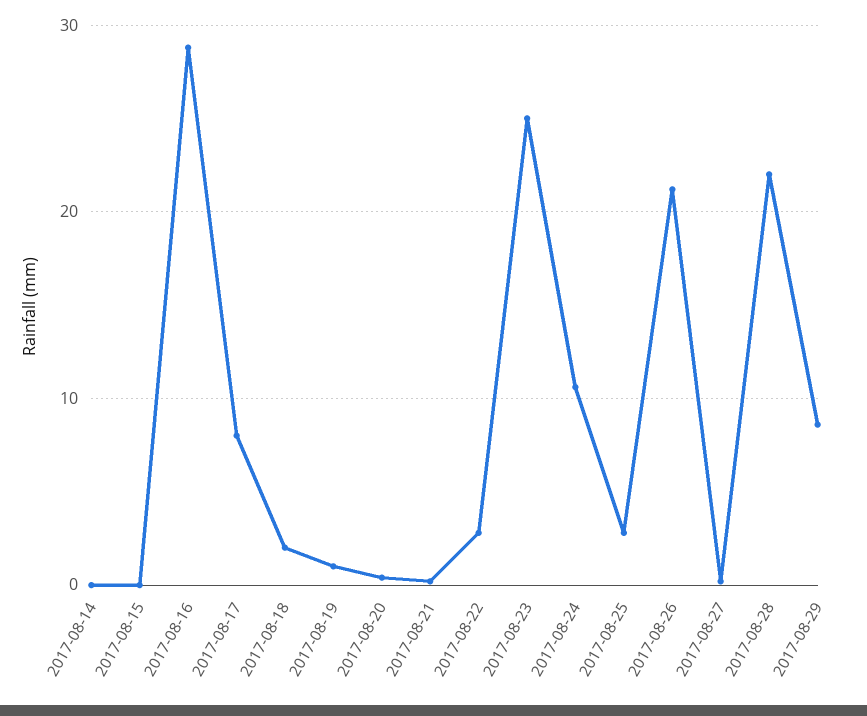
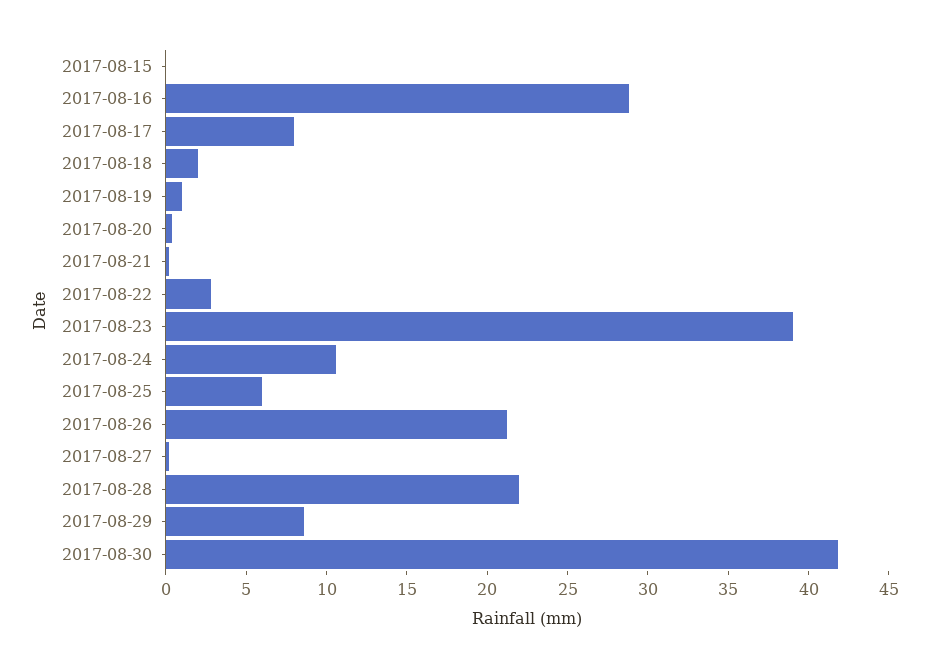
2017-08-14: 0 -> none
2017-08-23: 25 -> 39
2017-08-25: 3 -> 6
2017-08-30: none -> 42

